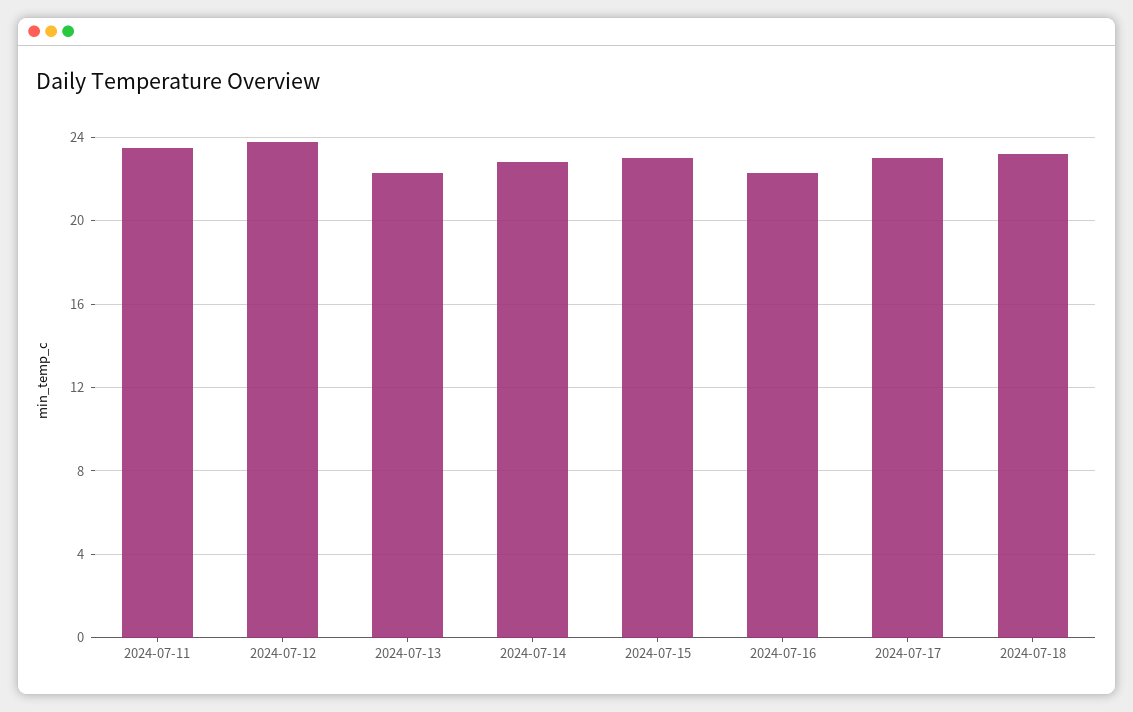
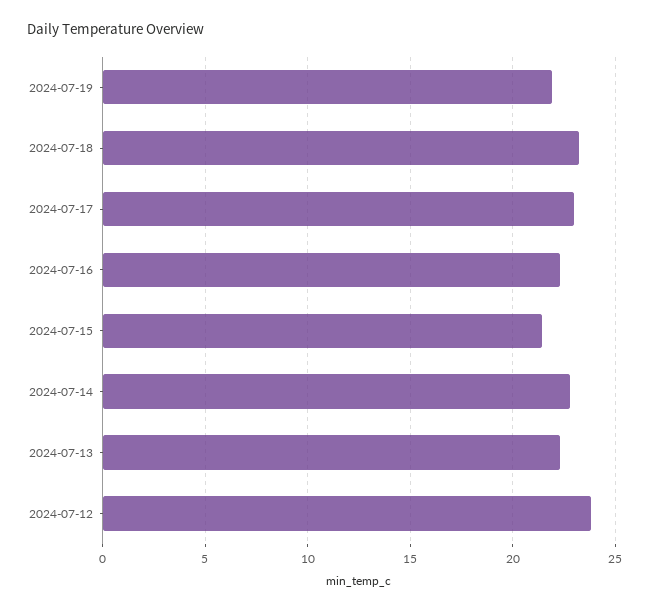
2024-07-11: 23.5 -> none
2024-07-15: 23 -> 21.5
2024-07-19: none -> 22

